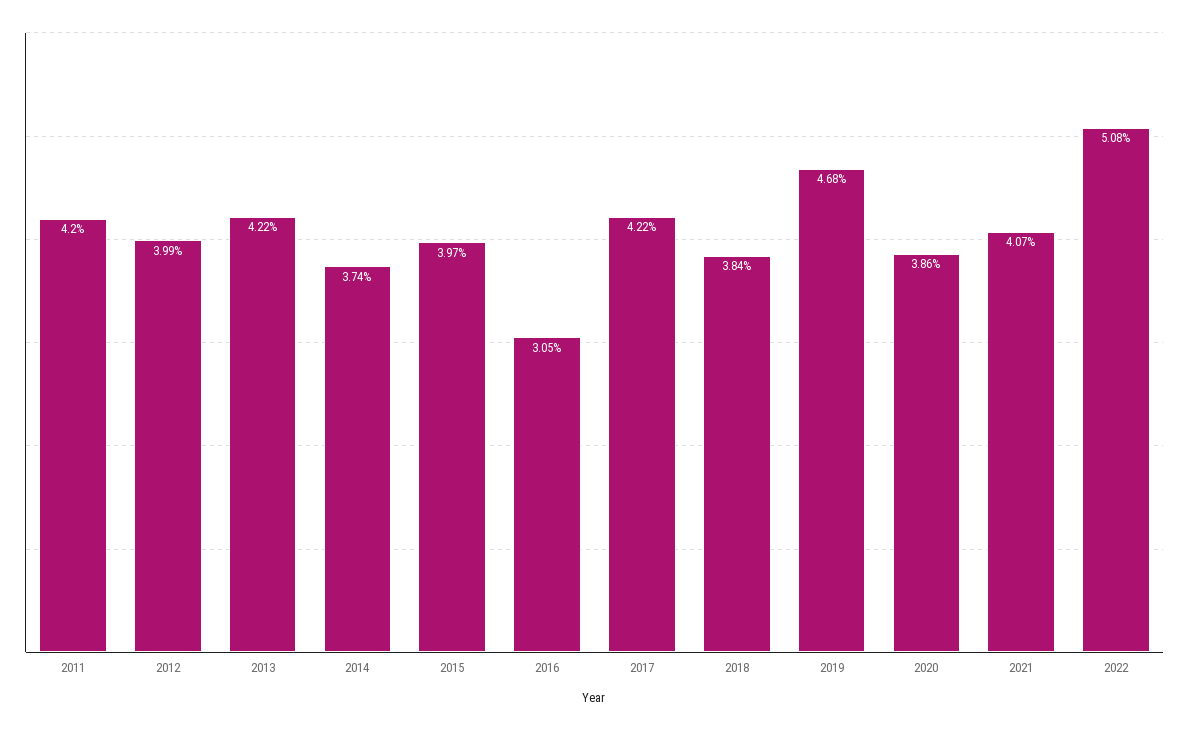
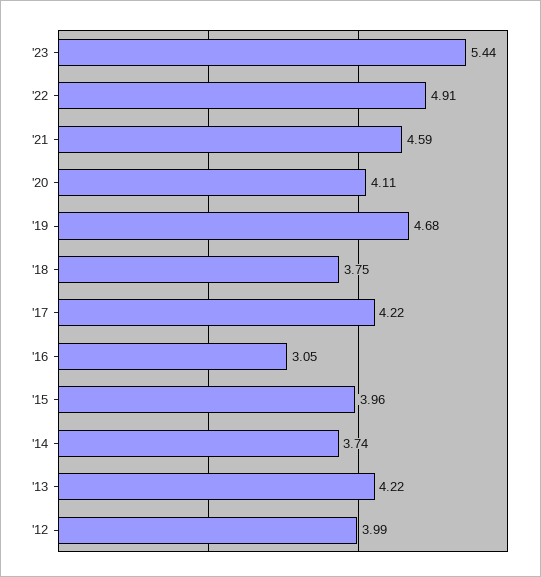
2011: 4.2 -> none
2015: 3.97 -> 3.96
2018: 3.84 -> 3.75
2020: 3.86 -> 4.11
2021: 4.07 -> 4.59
2022: 5.08 -> 4.91
'23: none -> 5.44

